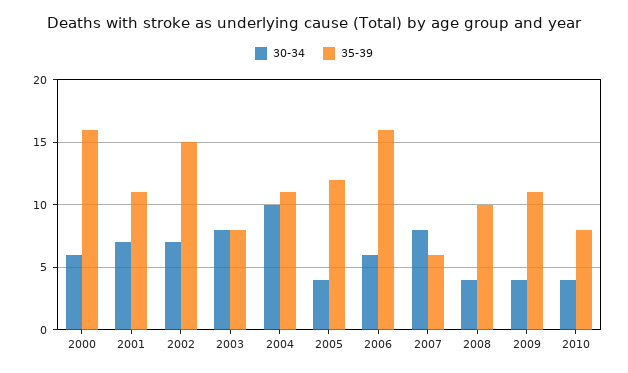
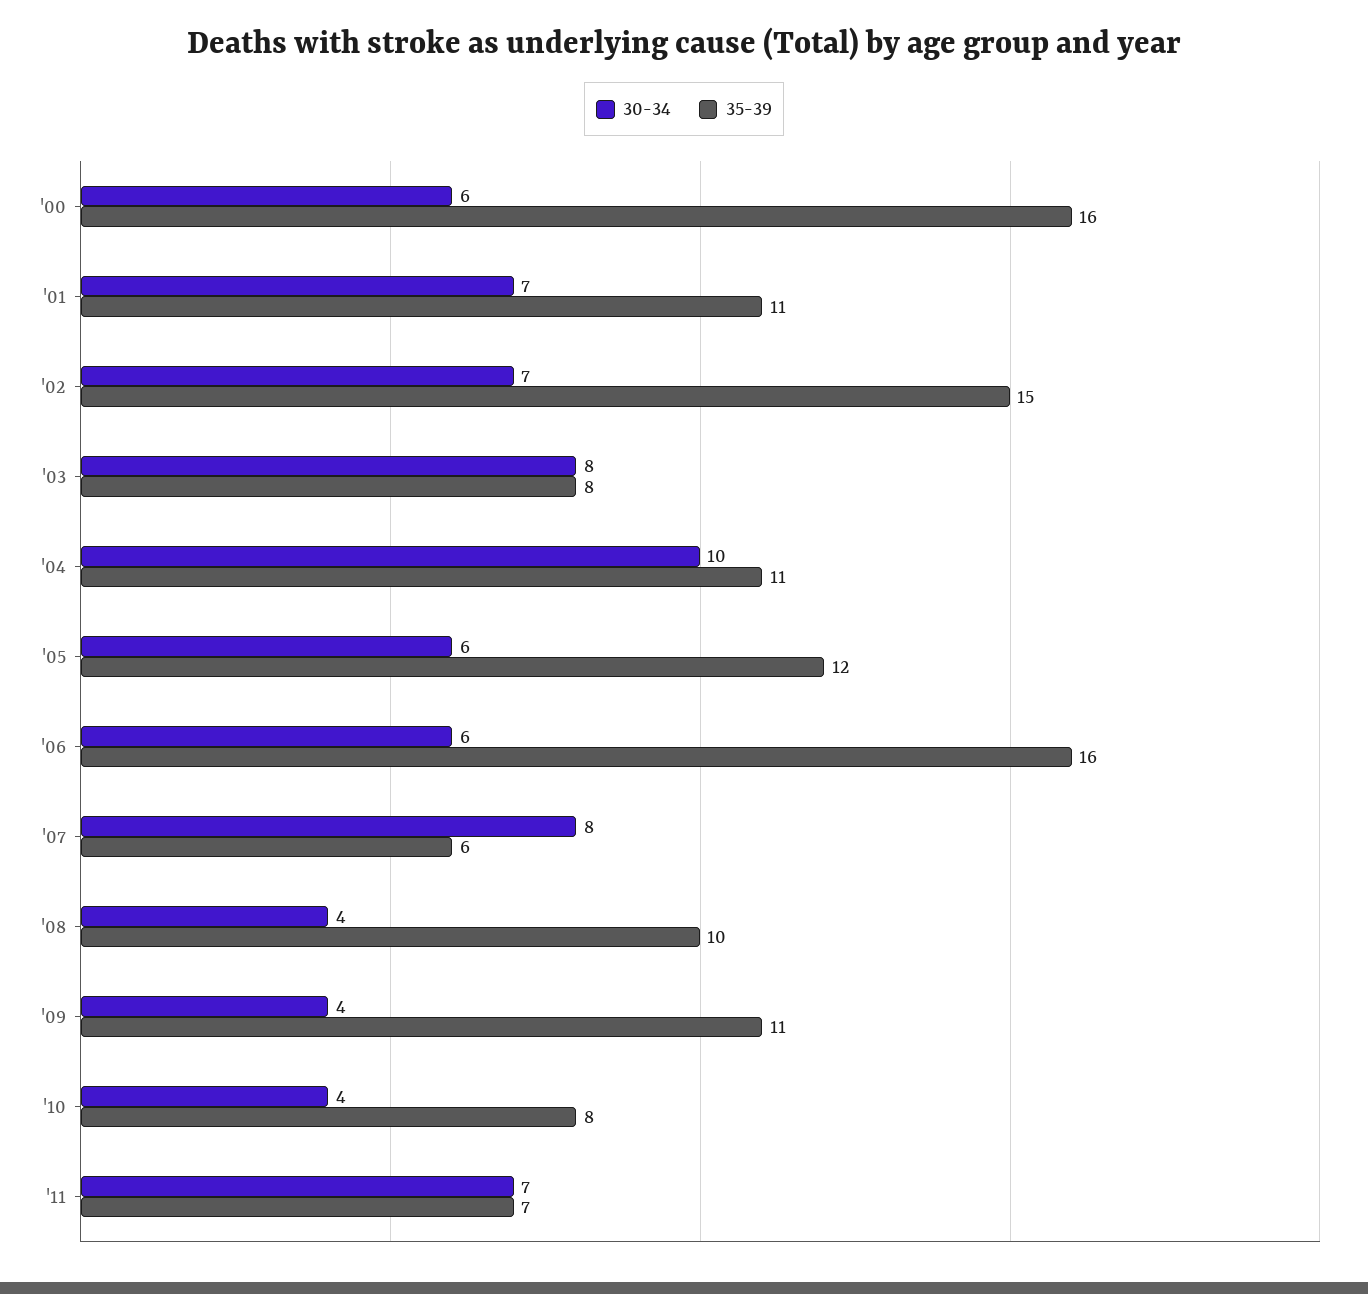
30-34, 2005: 4 -> 6
30-34, '11: none -> 7
35-39, '11: none -> 7

